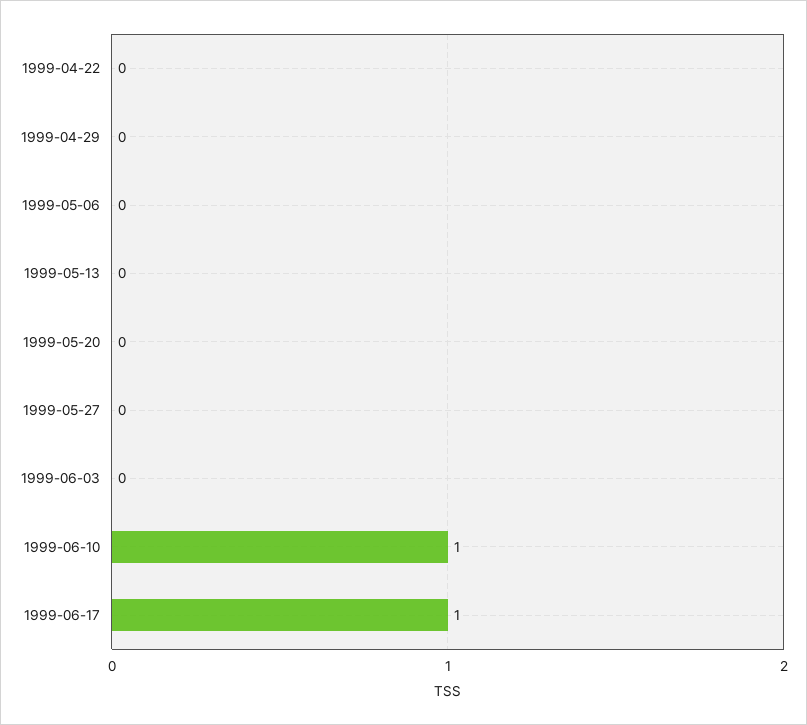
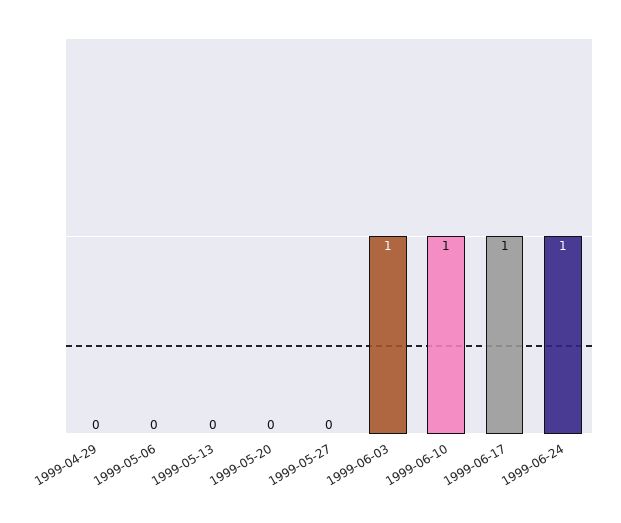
1999-04-22: 0 -> none
1999-06-03: 0 -> 1
1999-06-24: none -> 1

